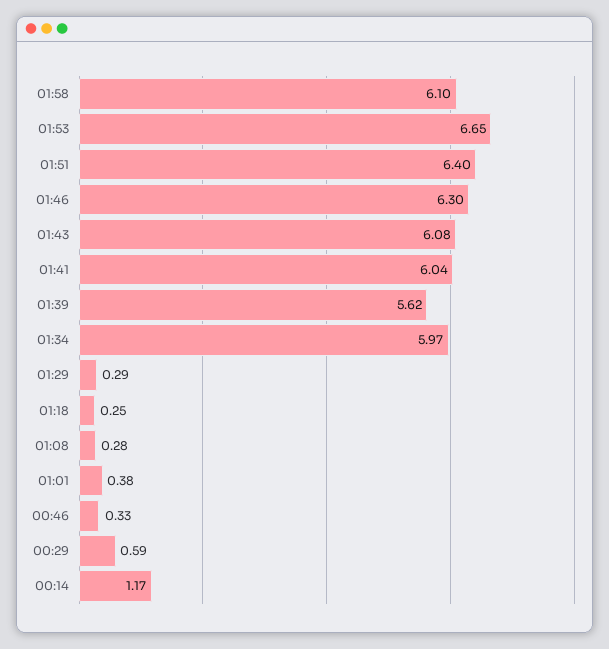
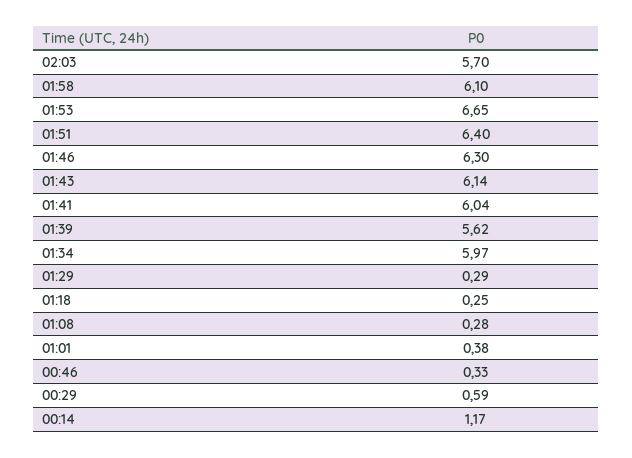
01:43: 6.08 -> 6.14
02:03: none -> 5.7

